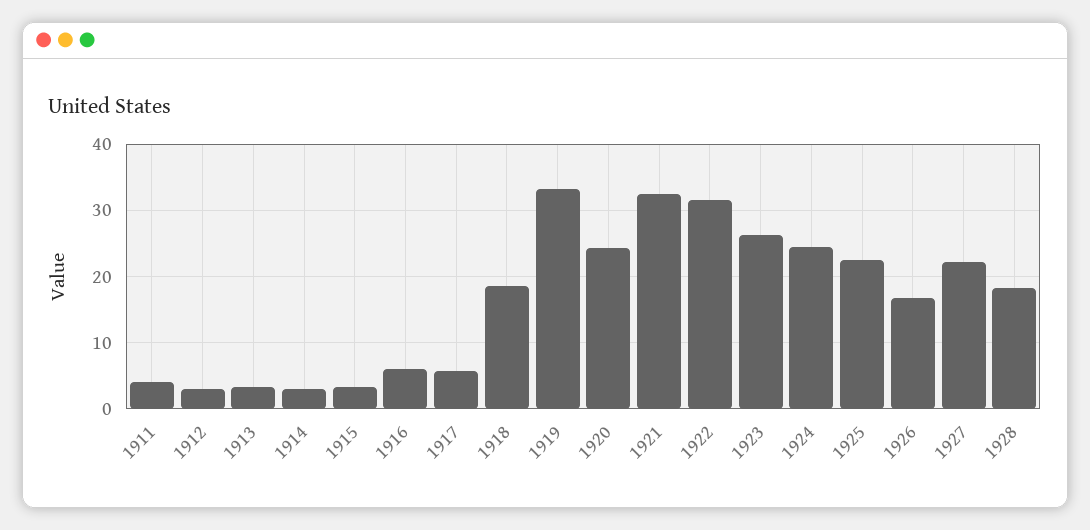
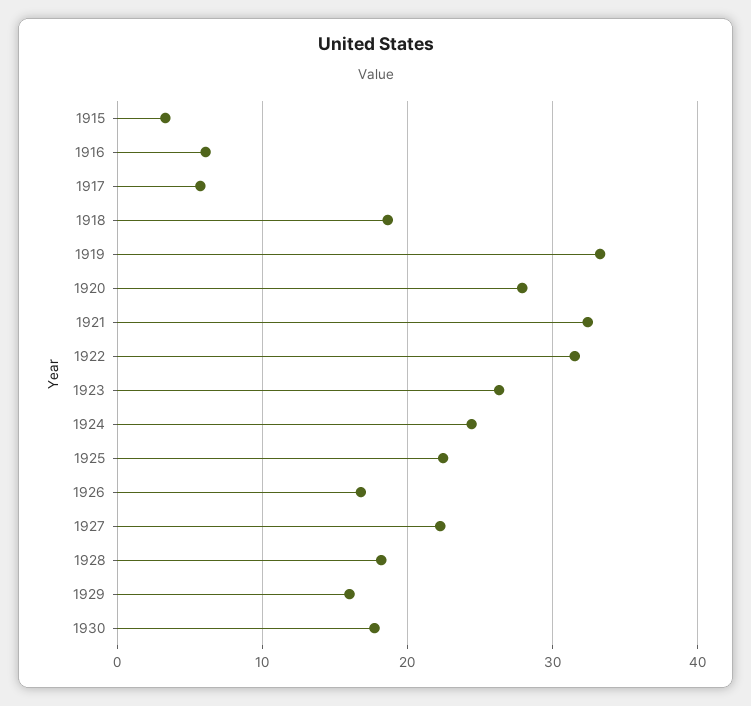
1911: 4 -> none
1912: 3 -> none
1913: 3 -> none
1914: 3 -> none
1920: 24 -> 28
1929: none -> 16
1930: none -> 18

